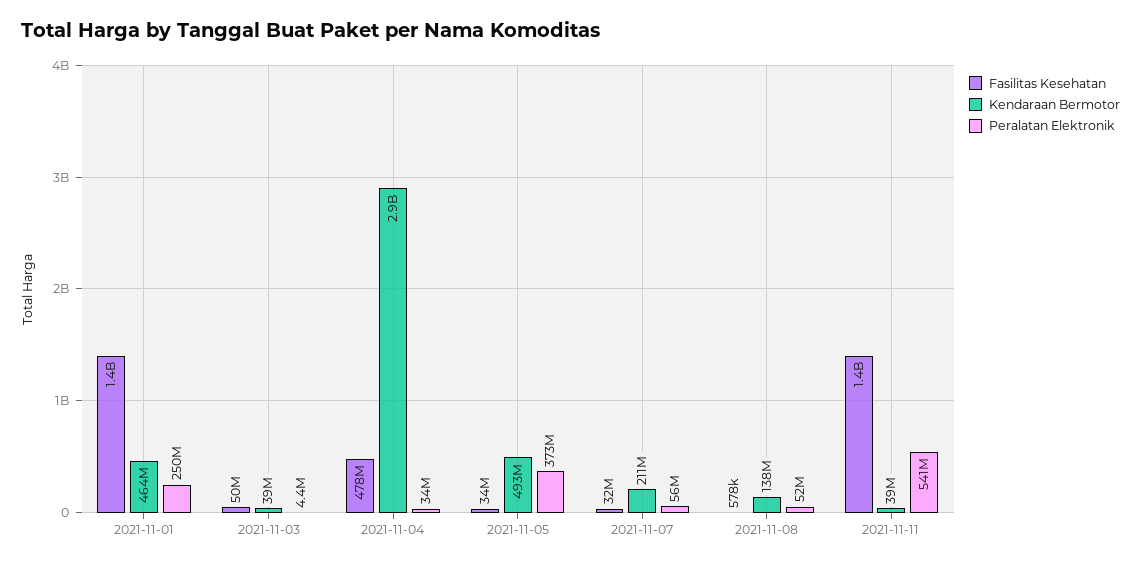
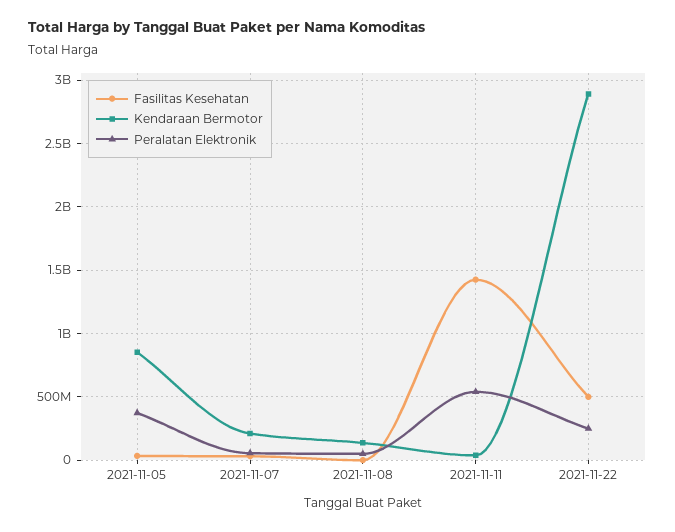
Fasilitas Kesehatan, 2021-11-01: 1400000000 -> none
Kendaraan Bermotor, 2021-11-01: 464000000 -> none
Peralatan Elektronik, 2021-11-01: 250000000 -> none
Fasilitas Kesehatan, 2021-11-03: 50000000 -> none
Kendaraan Bermotor, 2021-11-03: 39000000 -> none
Peralatan Elektronik, 2021-11-03: 4400000 -> none
Fasilitas Kesehatan, 2021-11-04: 478000000 -> none
Kendaraan Bermotor, 2021-11-04: 2900000000 -> none
Peralatan Elektronik, 2021-11-04: 34000000 -> none
Kendaraan Bermotor, 2021-11-05: 493000000 -> 850000000
Fasilitas Kesehatan, 2021-11-22: none -> 500000000
Kendaraan Bermotor, 2021-11-22: none -> 2900000000
Peralatan Elektronik, 2021-11-22: none -> 250000000

